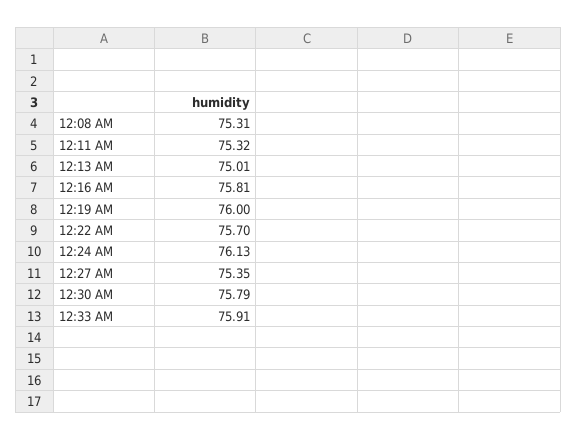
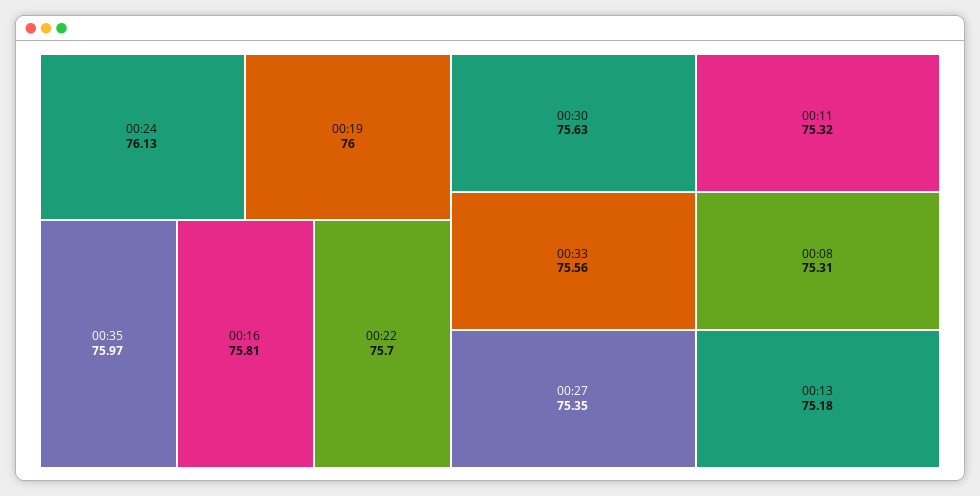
12:13 AM: 75.01 -> 75.18
12:30 AM: 75.79 -> 75.63
12:33 AM: 75.91 -> 75.56
00:35: none -> 75.97

